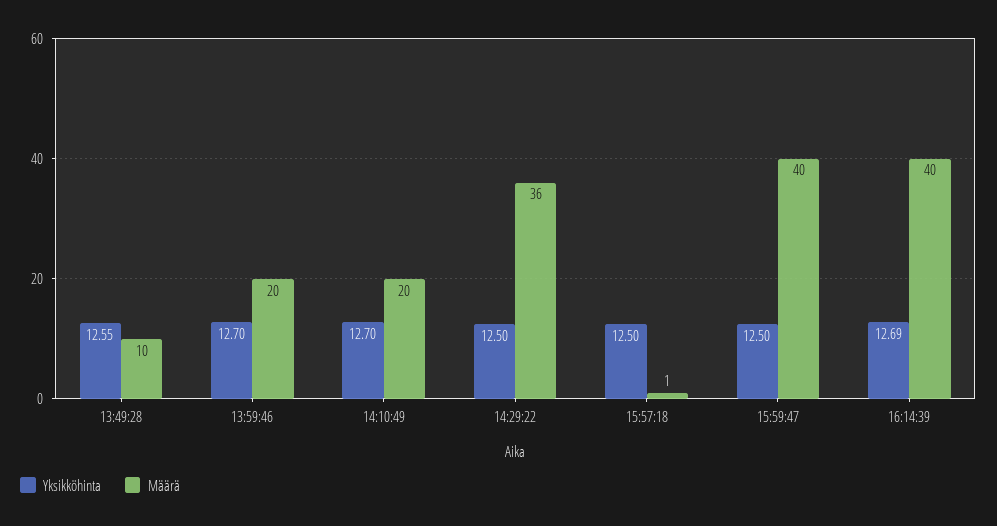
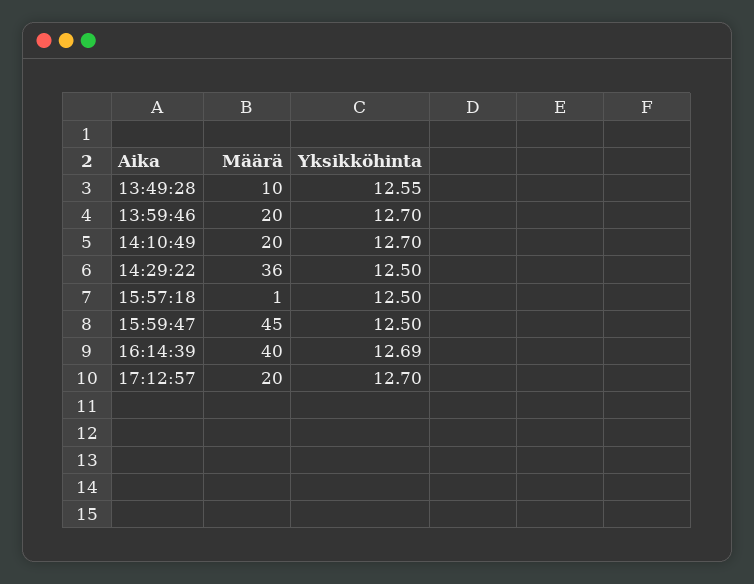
Määrä, 15:59:47: 40 -> 45
Määrä, 17:12:57: none -> 20
Yksikköhinta, 17:12:57: none -> 12.7

